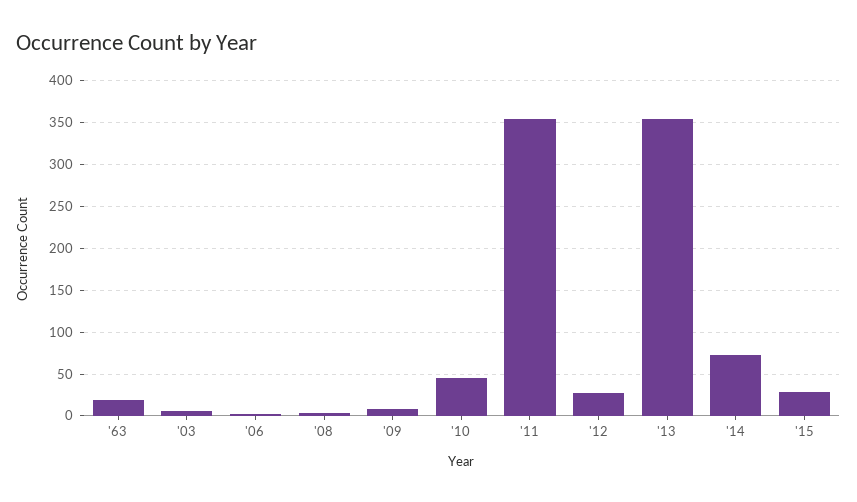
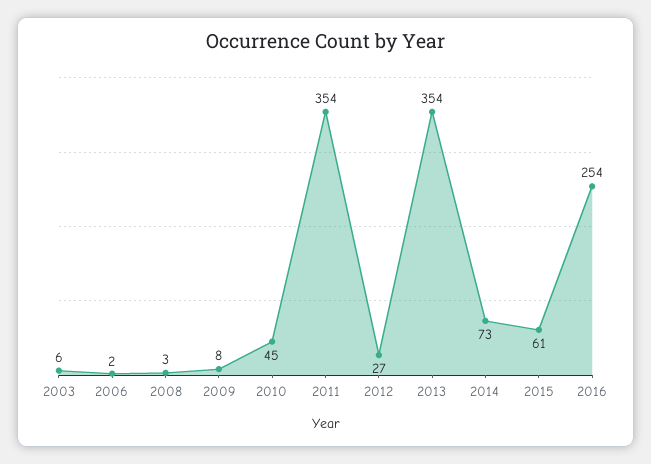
'63: 20 -> none
'15: 30 -> 61
2016: none -> 254

